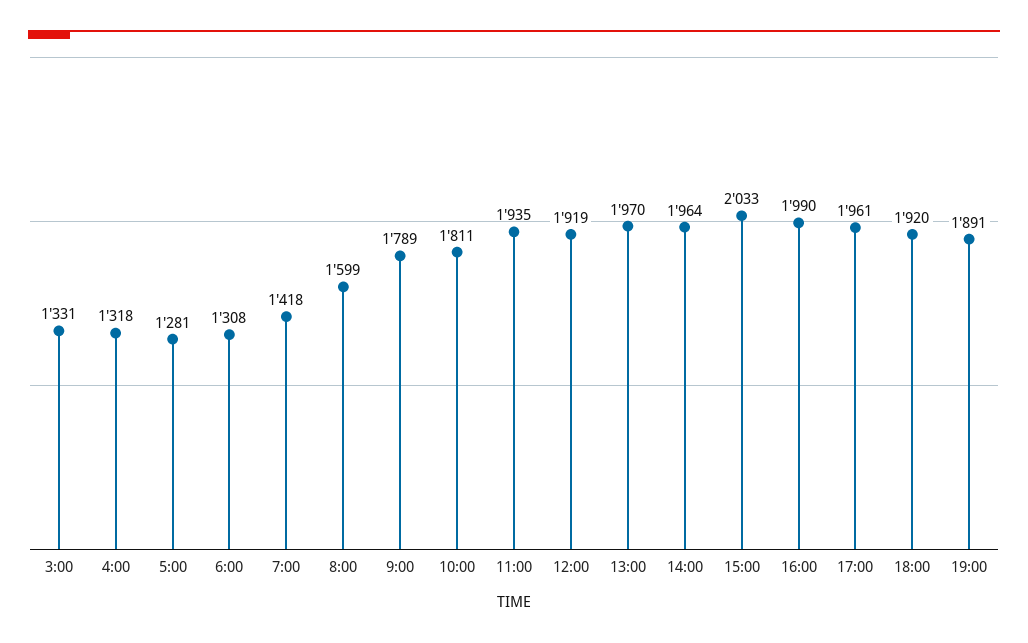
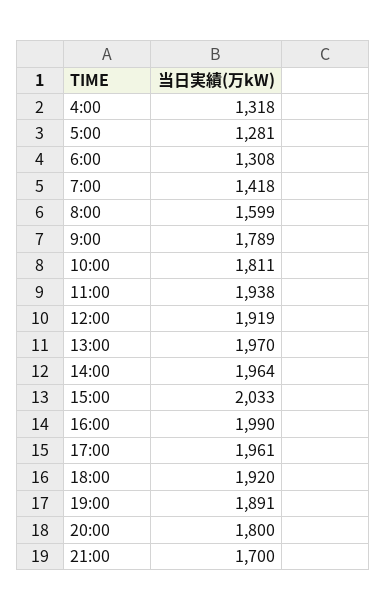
3:00: 1331 -> none
11:00: 1935 -> 1938
20:00: none -> 1800
21:00: none -> 1700

